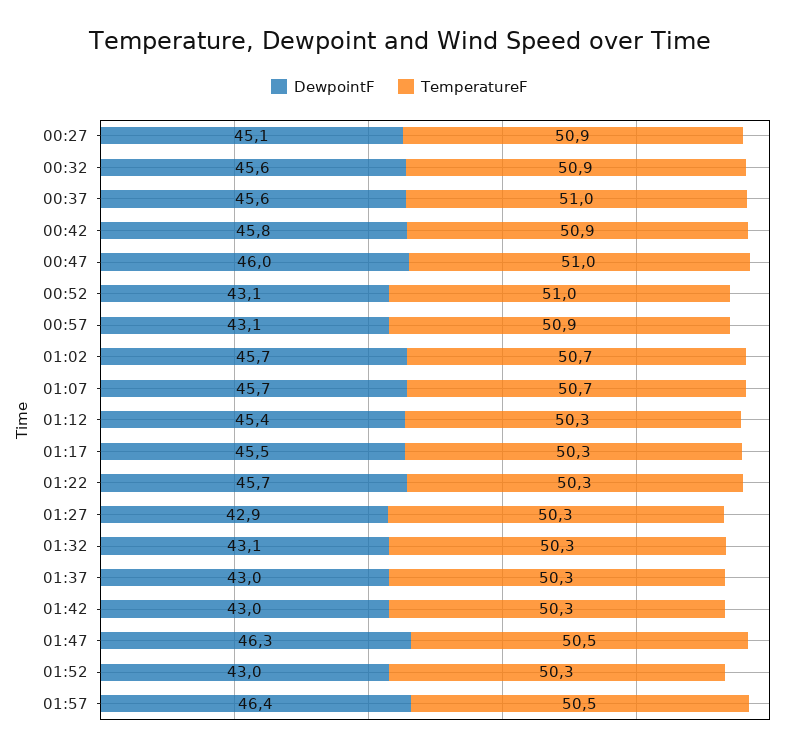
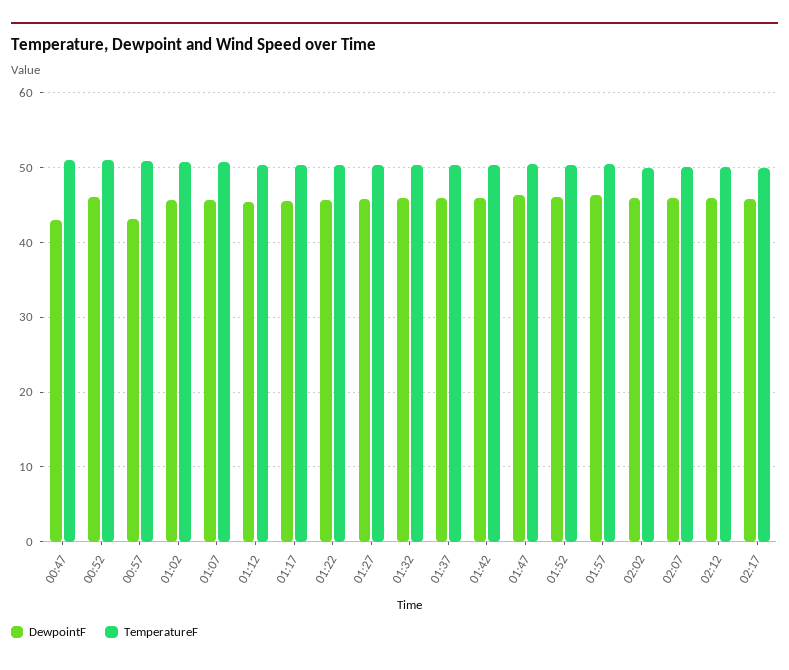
DewpointF, 00:27: 45.1 -> none
TemperatureF, 00:27: 50.9 -> none
DewpointF, 00:32: 45.6 -> none
TemperatureF, 00:32: 50.9 -> none
DewpointF, 00:37: 45.6 -> none
TemperatureF, 00:37: 51 -> none
DewpointF, 00:42: 45.8 -> none
TemperatureF, 00:42: 50.9 -> none
DewpointF, 00:47: 46 -> 43
DewpointF, 00:52: 43.1 -> 46
DewpointF, 01:27: 42.9 -> 46
DewpointF, 01:32: 43.1 -> 46
DewpointF, 01:37: 43 -> 46
DewpointF, 01:42: 43 -> 46
DewpointF, 01:52: 43 -> 46
DewpointF, 02:02: none -> 46
TemperatureF, 02:02: none -> 50
DewpointF, 02:07: none -> 46
TemperatureF, 02:07: none -> 50
DewpointF, 02:12: none -> 46
TemperatureF, 02:12: none -> 50
DewpointF, 02:17: none -> 46
TemperatureF, 02:17: none -> 50

